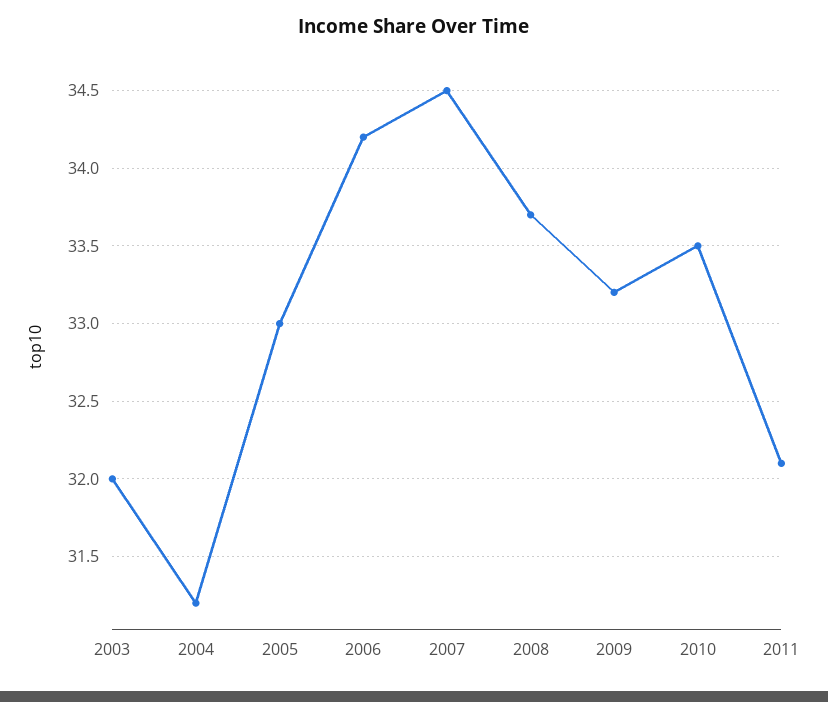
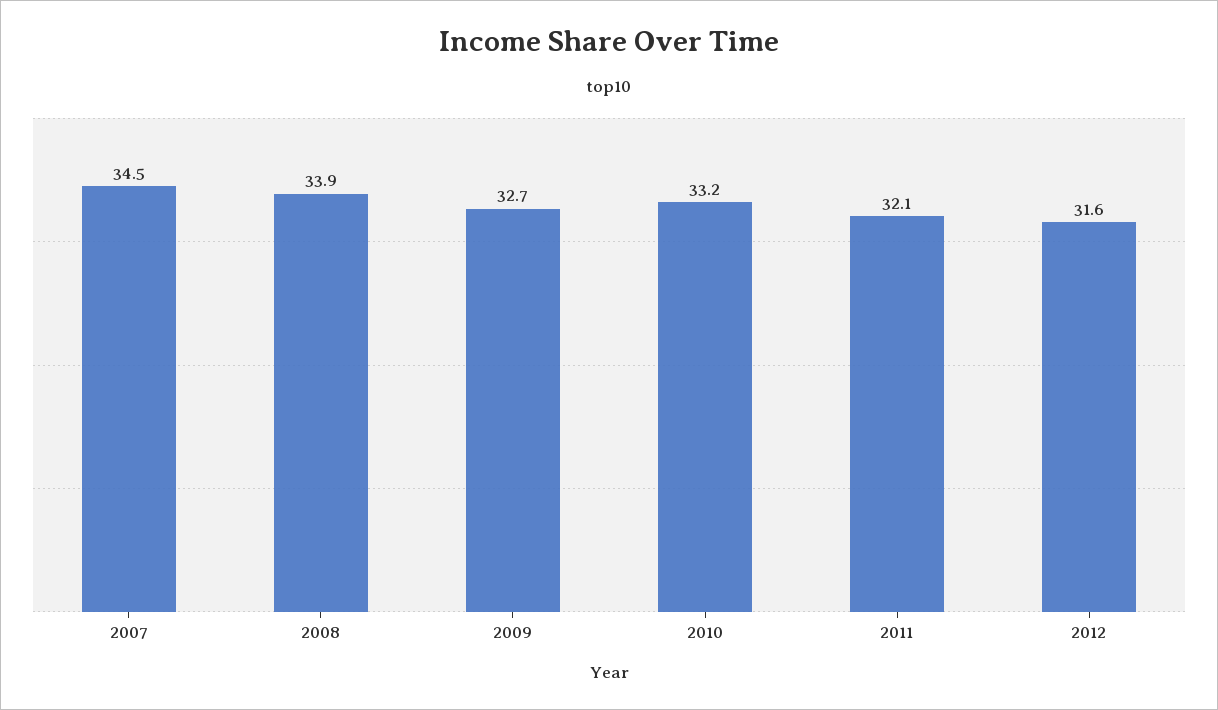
2003: 32 -> none
2004: 31.2 -> none
2005: 33 -> none
2006: 34.2 -> none
2008: 33.7 -> 33.9
2009: 33.2 -> 32.7
2010: 33.5 -> 33.2
2012: none -> 31.6

